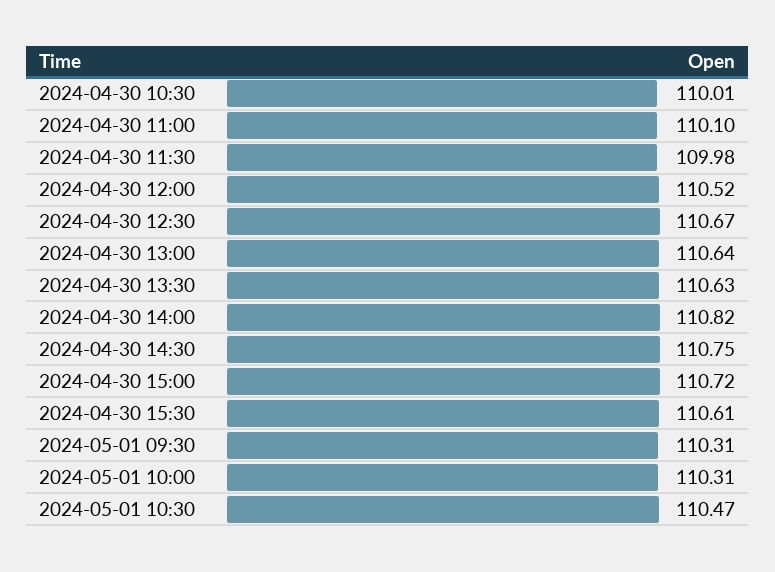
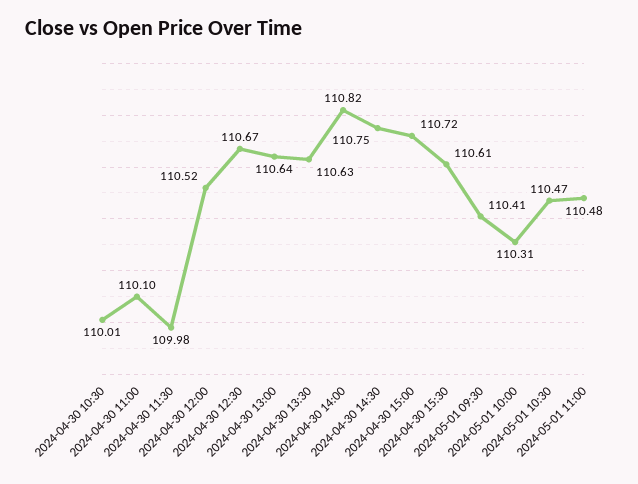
2024-05-01 09:30: 110.31 -> 110.41
2024-05-01 11:00: none -> 110.48

